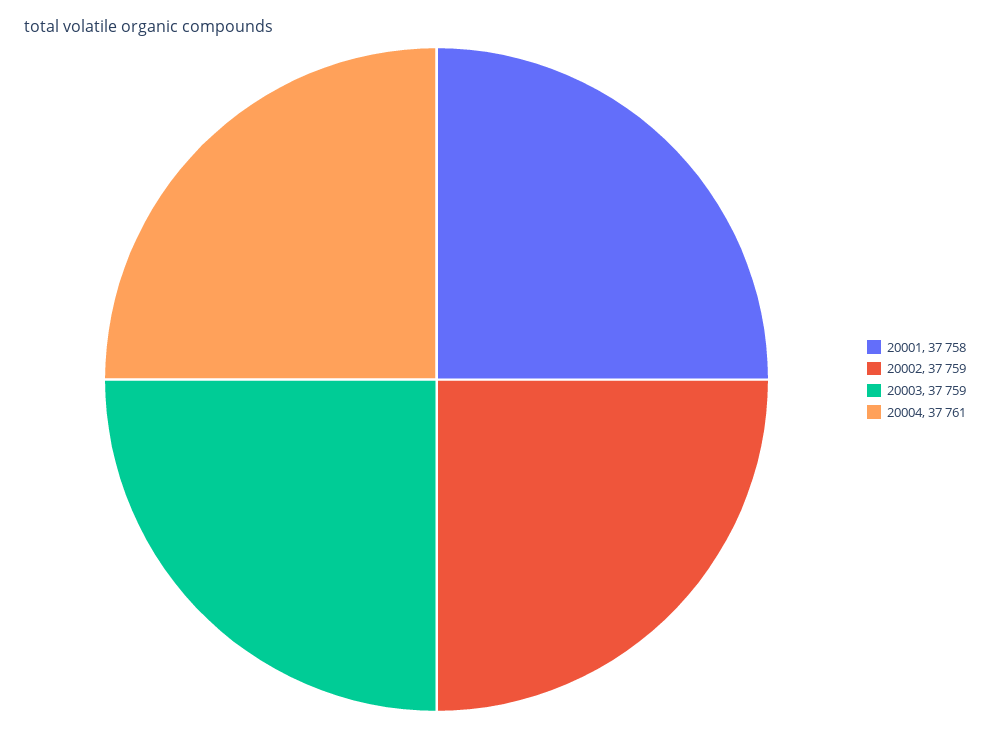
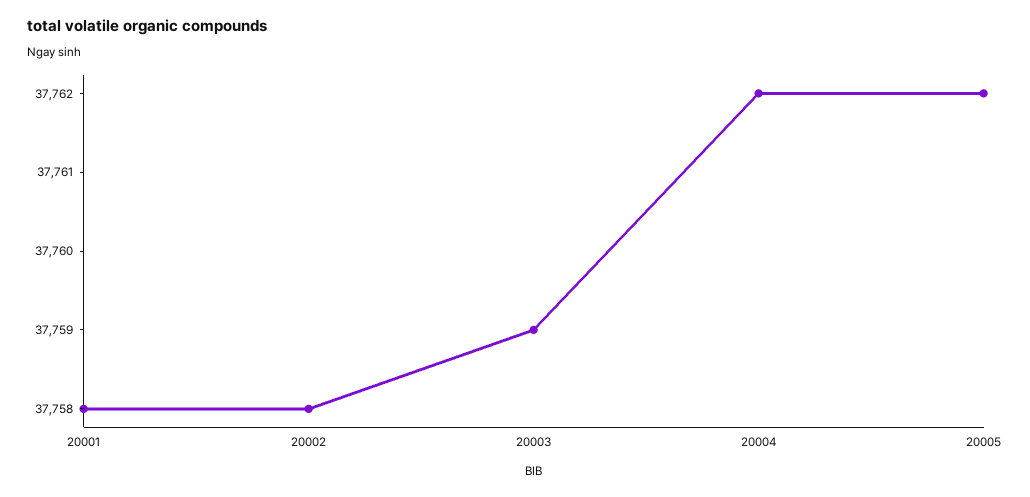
20002: 37759 -> 37758
20004: 37761 -> 37762
20005: none -> 37762

